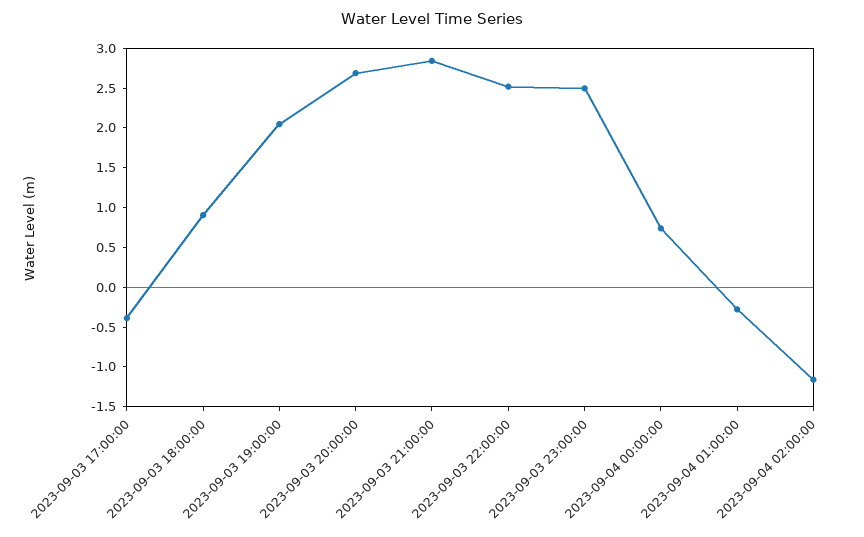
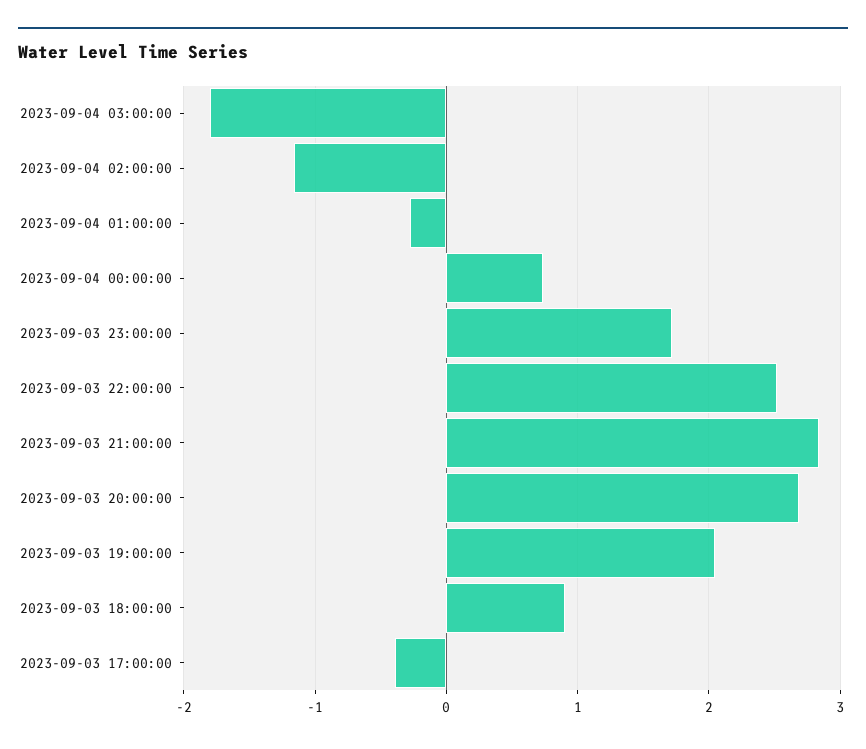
2023-09-03 23:00:00: 2.5 -> 1.7
2023-09-04 03:00:00: none -> -1.8

